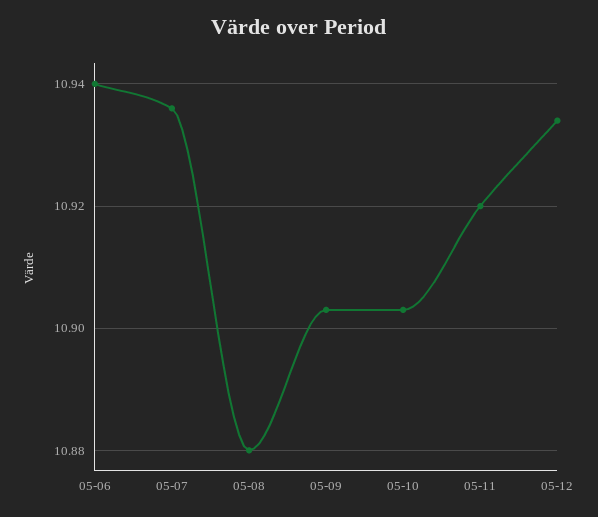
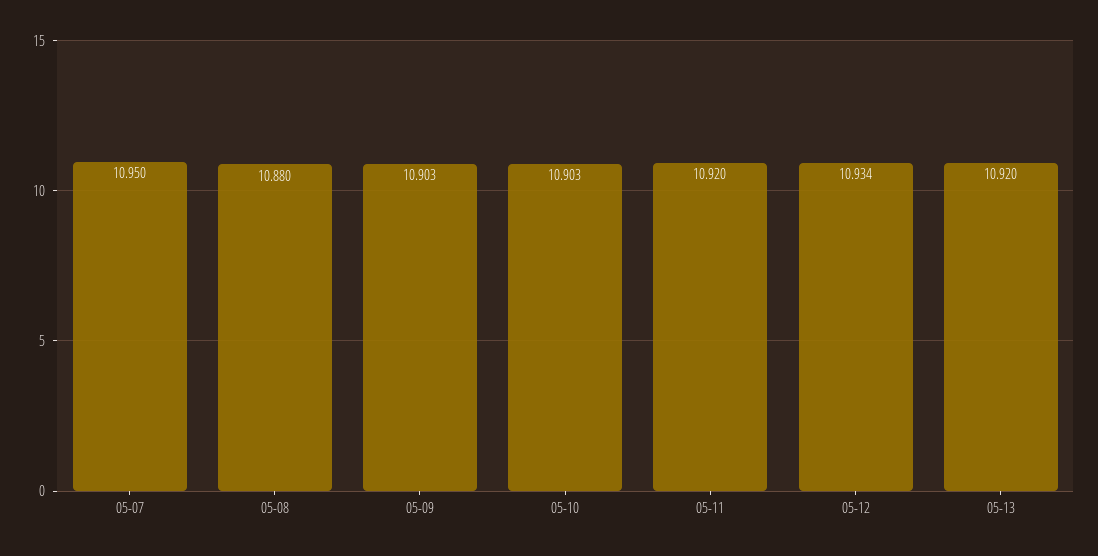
05-06: 10.94 -> none
05-07: 10.935 -> 10.95
05-13: none -> 10.92

